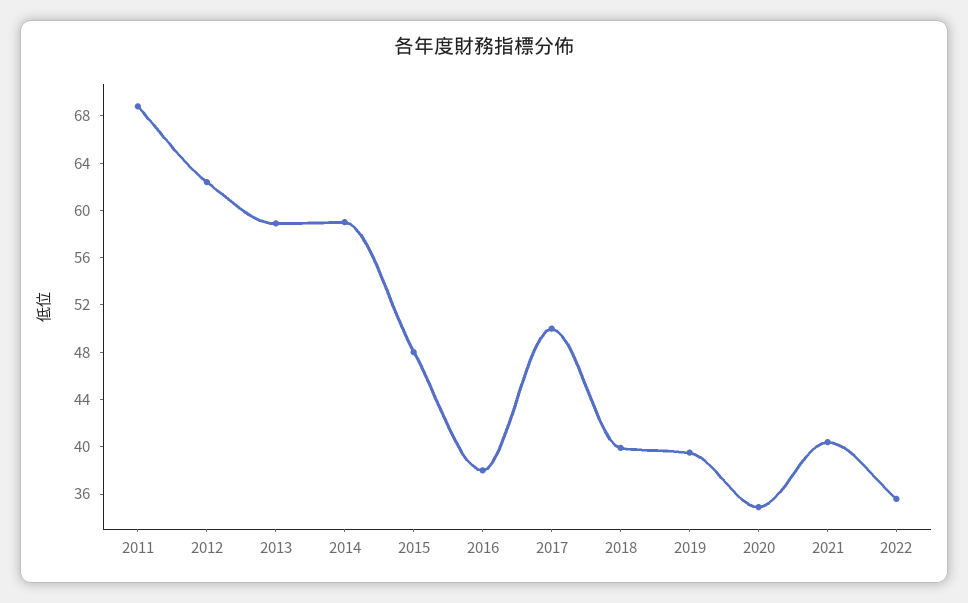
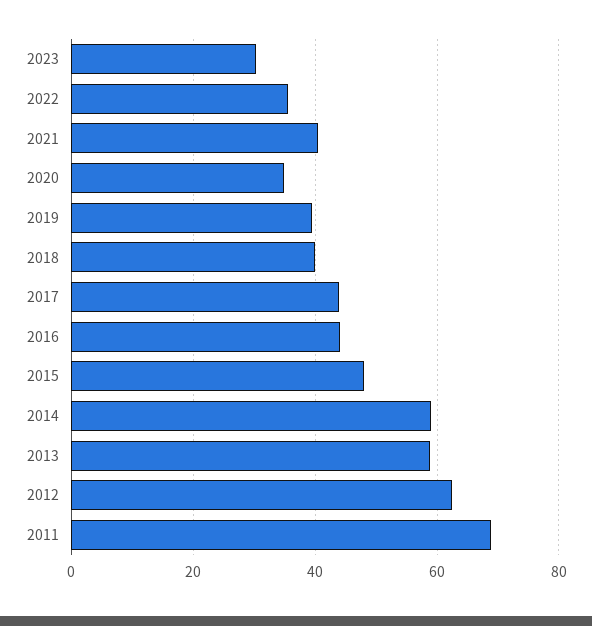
2016: 38 -> 44
2017: 50 -> 44
2023: none -> 30

